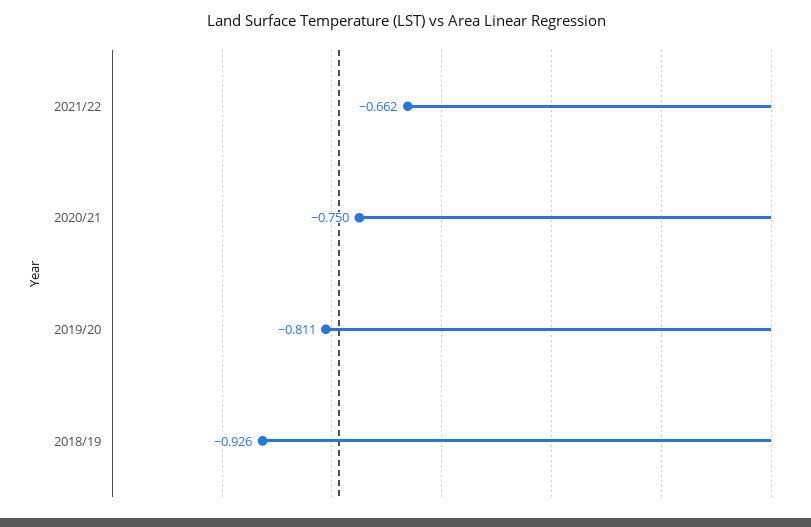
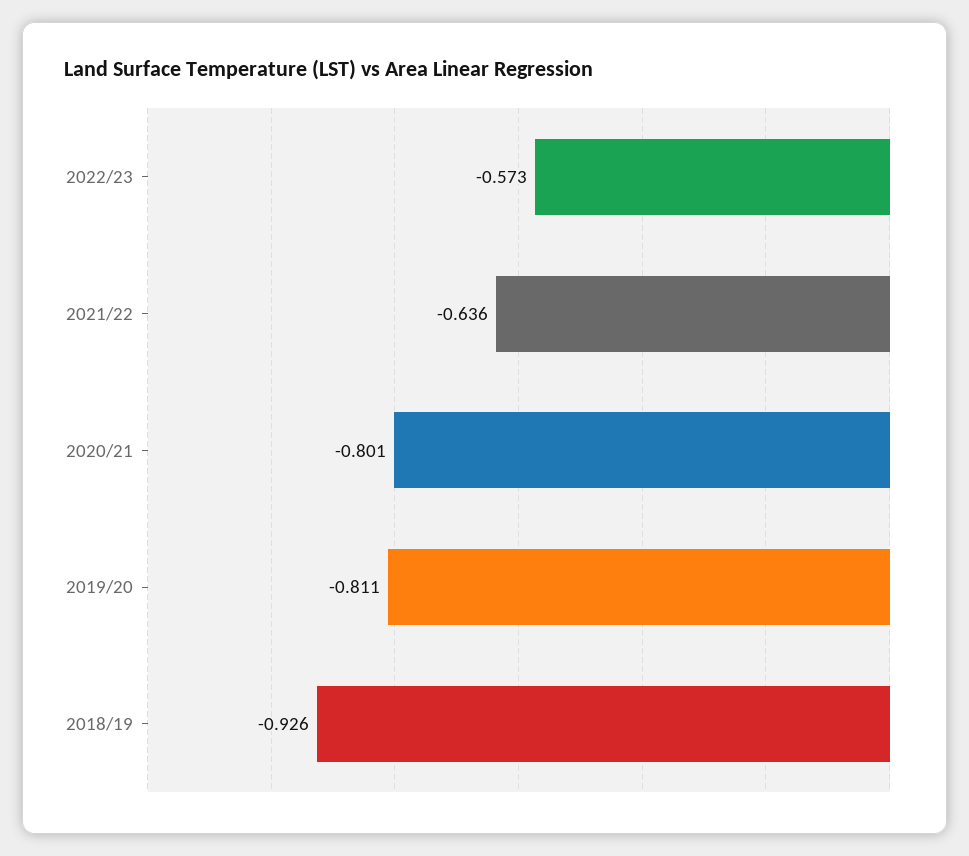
2021/22: -0.662 -> -0.636
2020/21: -0.75 -> -0.801
2022/23: none -> -0.573

